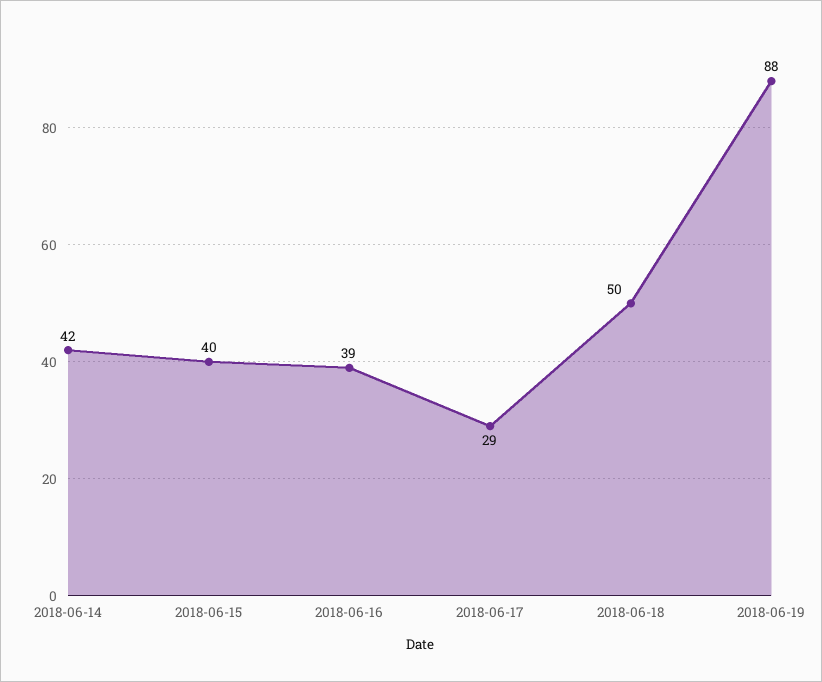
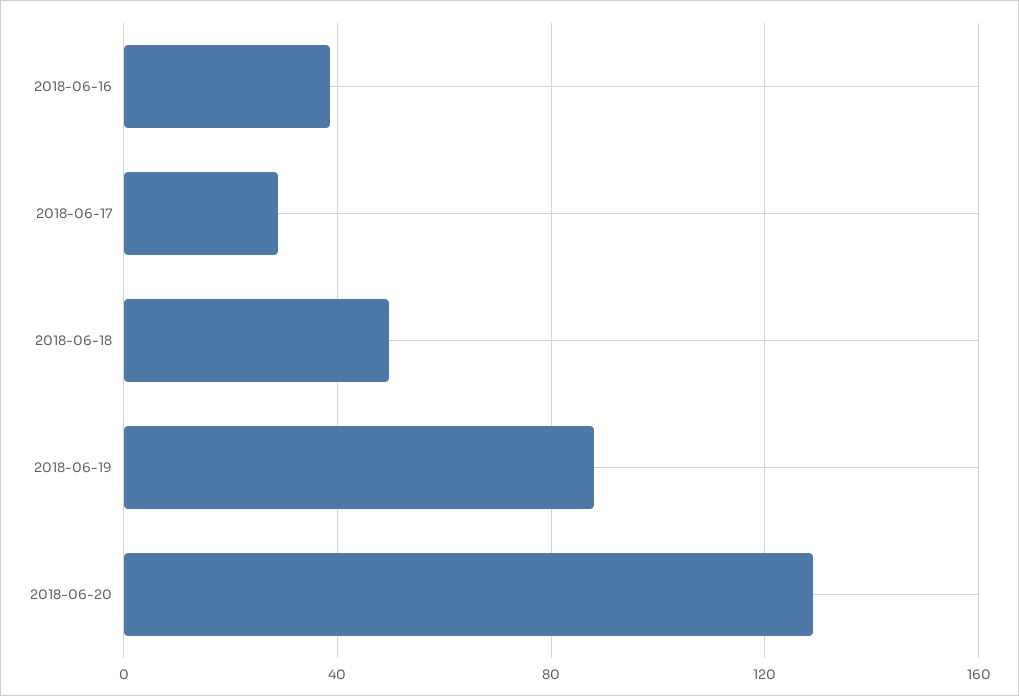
2018-06-14: 42 -> none
2018-06-15: 40 -> none
2018-06-20: none -> 130

